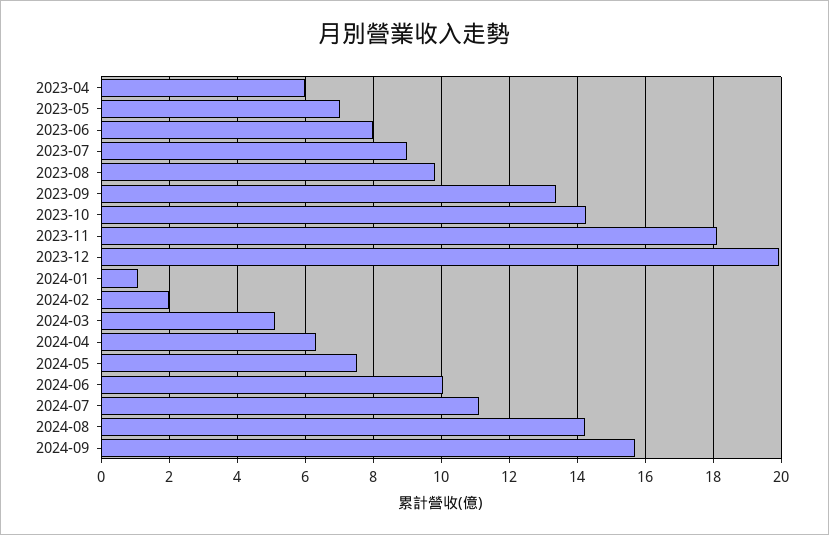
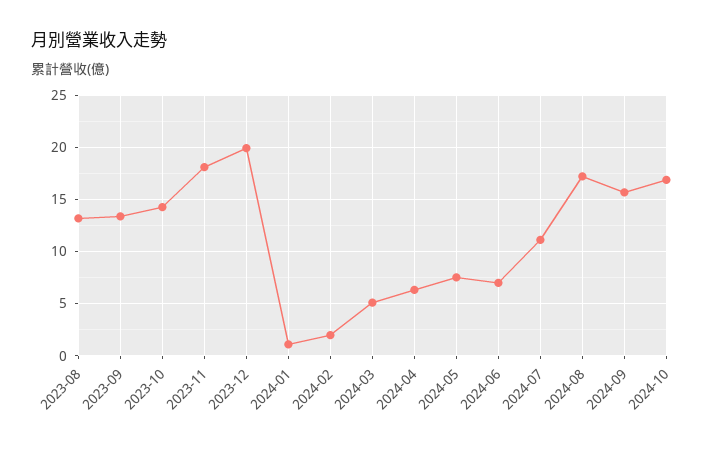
2023-04: 6 -> none
2023-05: 7 -> none
2023-06: 8 -> none
2023-07: 9 -> none
2023-08: 9.8 -> 13
2024-06: 10 -> 7
2024-08: 14.2 -> 17
2024-10: none -> 17

